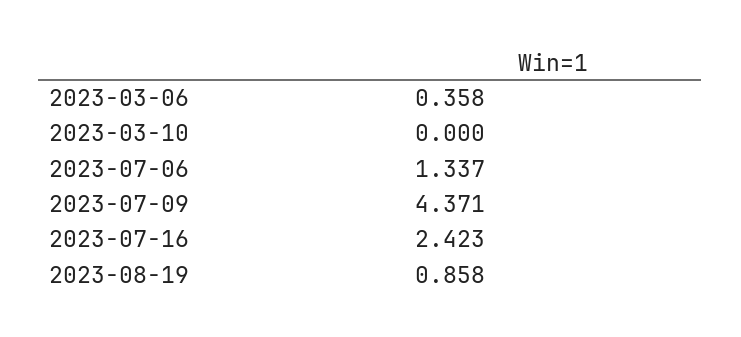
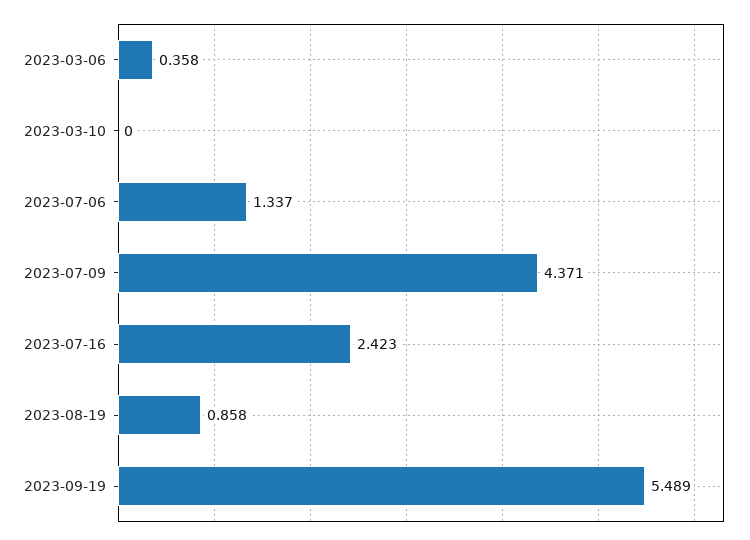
2023-09-19: none -> 5.489

